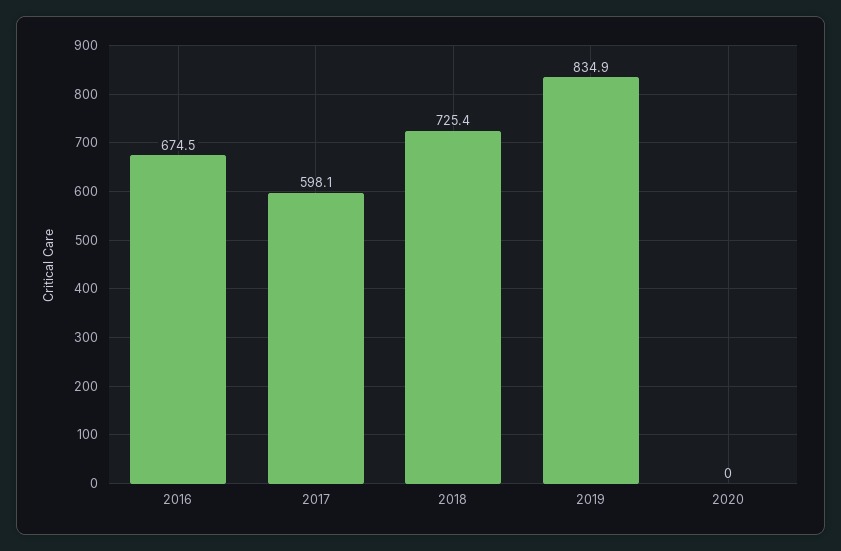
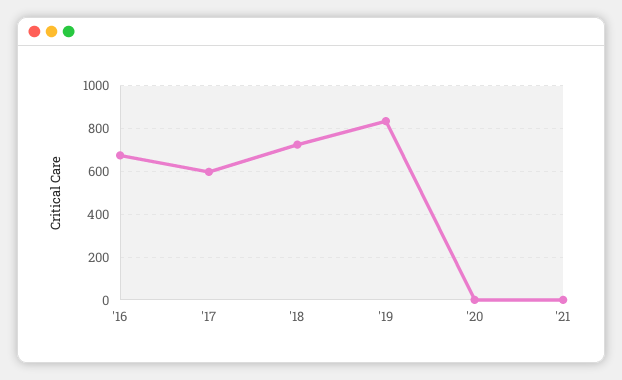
'21: none -> 0

